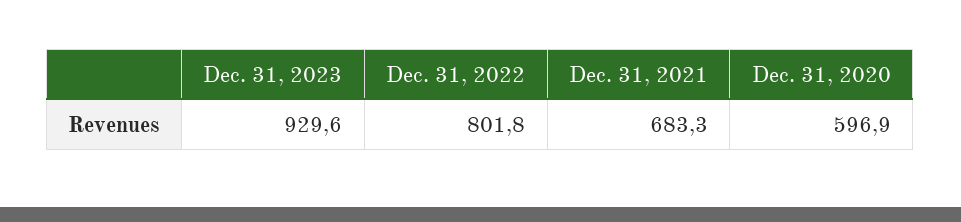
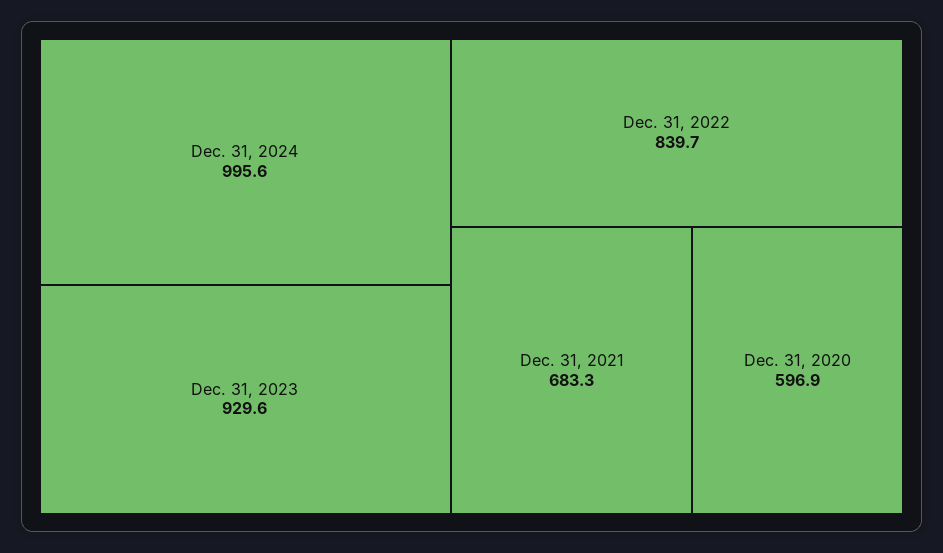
Dec. 31, 2022: 801.8 -> 839.7
Dec. 31, 2024: none -> 995.6

